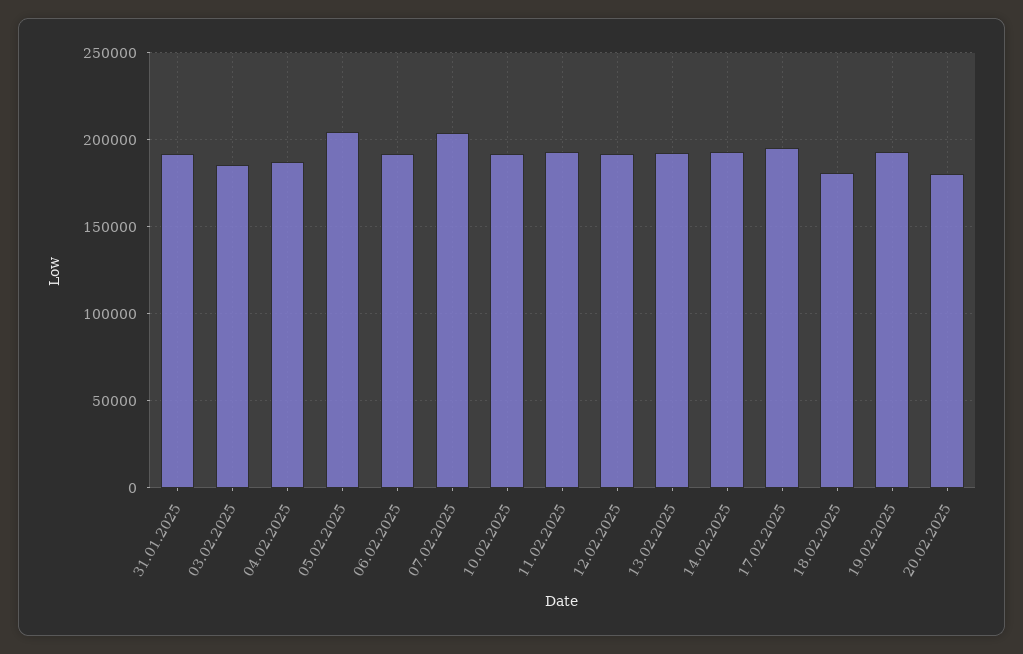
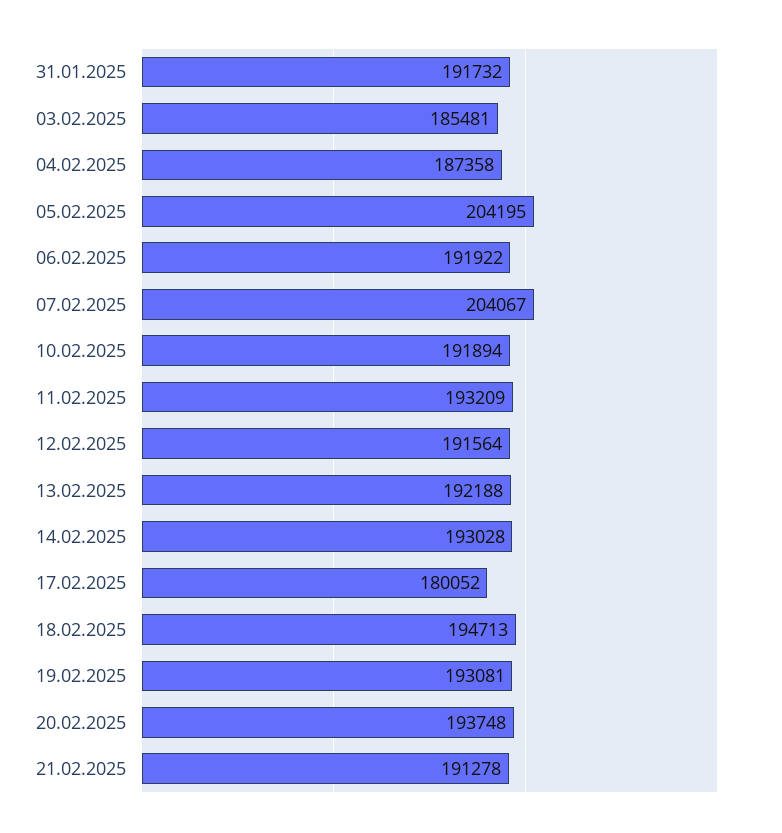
17.02.2025: 195000 -> 180052
18.02.2025: 180000 -> 194713
20.02.2025: 180000 -> 193748
21.02.2025: none -> 191278

